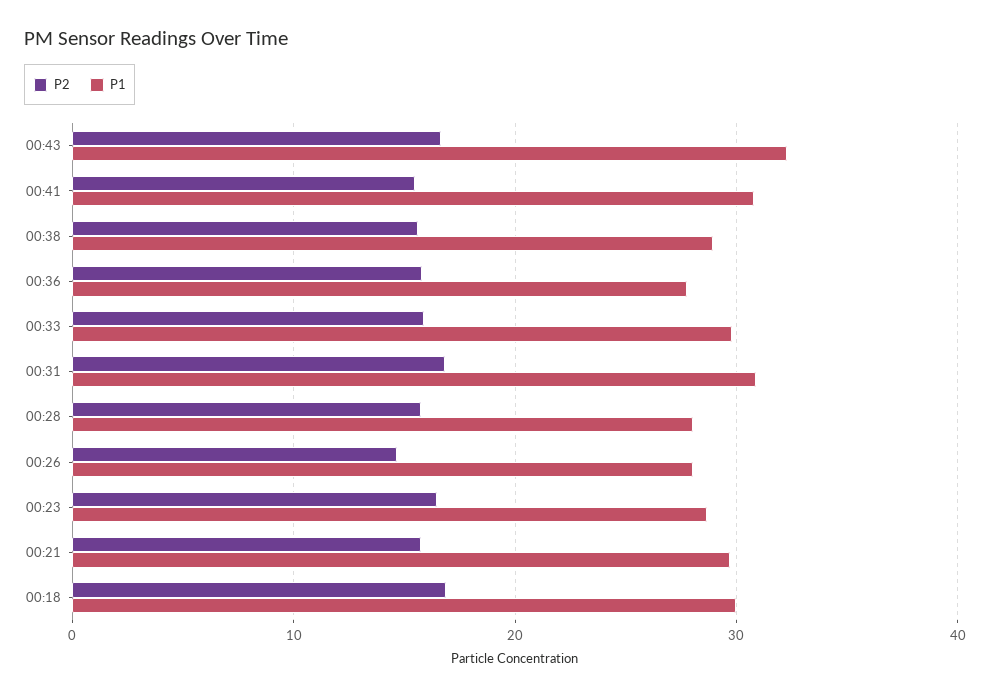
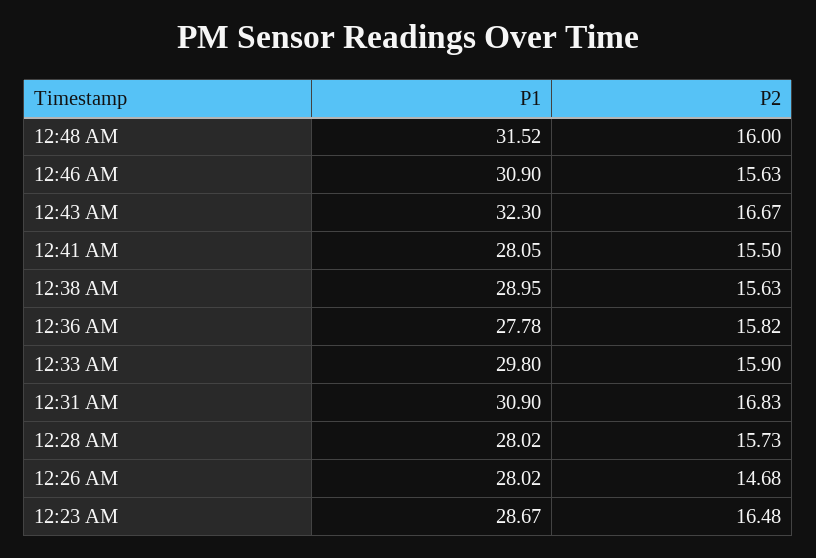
P1, 00:41: 31 -> 28.05
P2, 00:21: 16 -> none
P1, 00:21: 30 -> none
P2, 00:18: 17 -> none
P1, 00:18: 30 -> none
P1, 12:48 AM: none -> 31.52
P2, 12:48 AM: none -> 16
P1, 12:46 AM: none -> 30.9
P2, 12:46 AM: none -> 15.63

